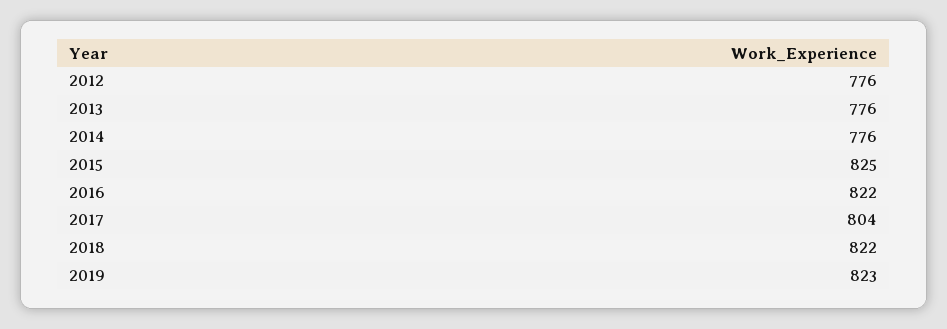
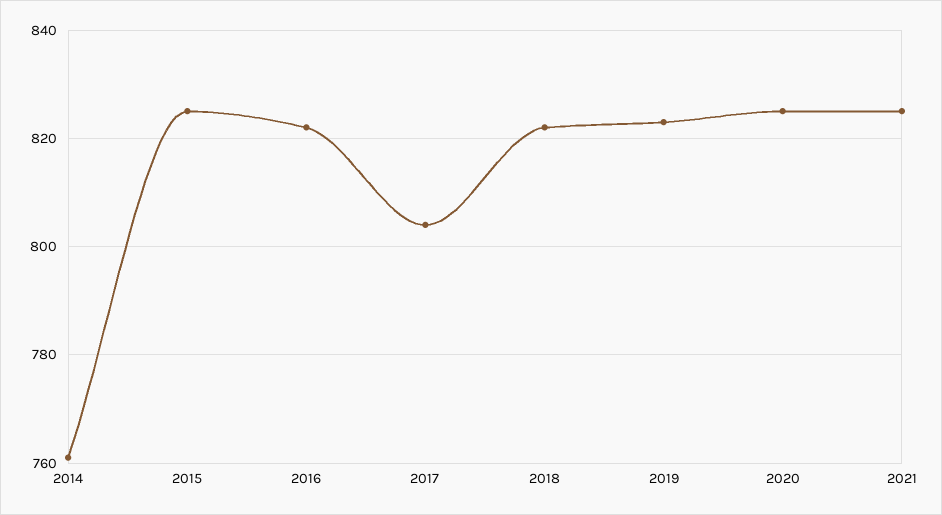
2012: 776 -> none
2013: 776 -> none
2014: 776 -> 760
2020: none -> 825
2021: none -> 825

